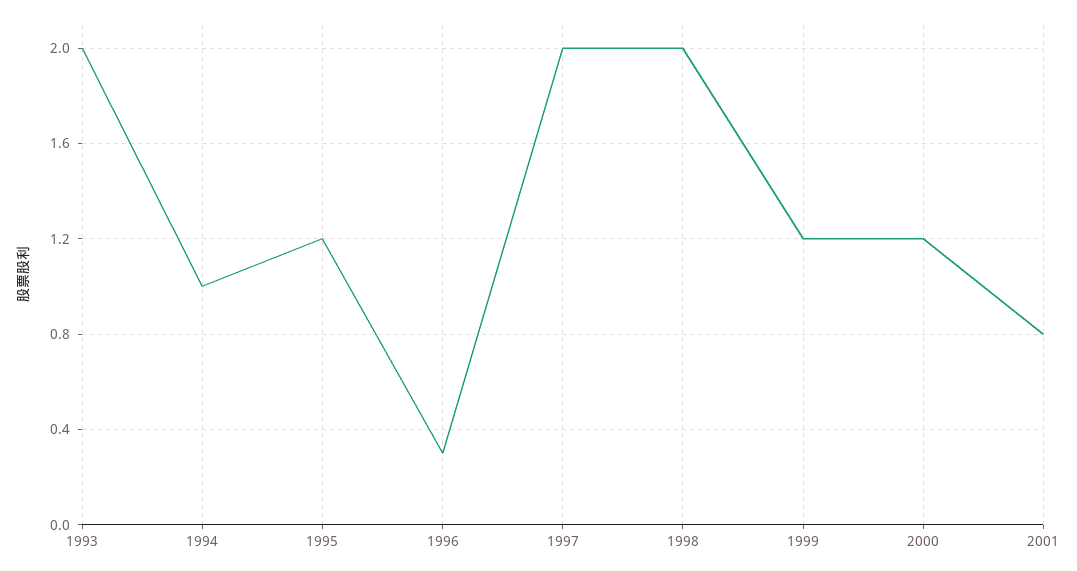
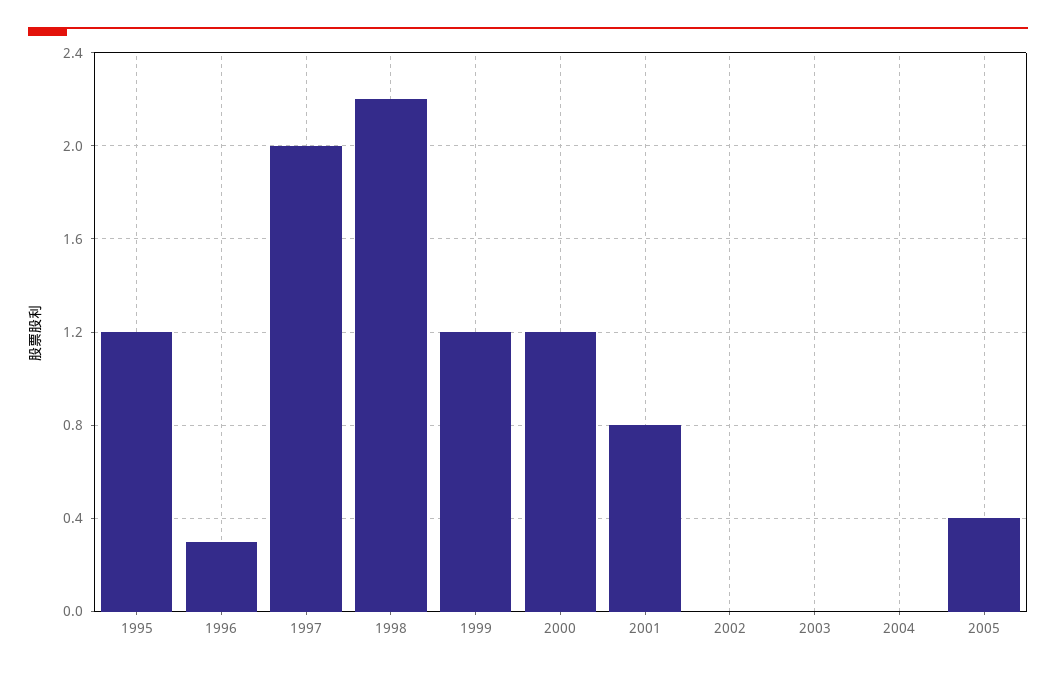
1993: 2 -> none
1994: 1 -> none
1998: 2 -> 2.2
2002: none -> 0
2003: none -> 0
2004: none -> 0
2005: none -> 0.4

